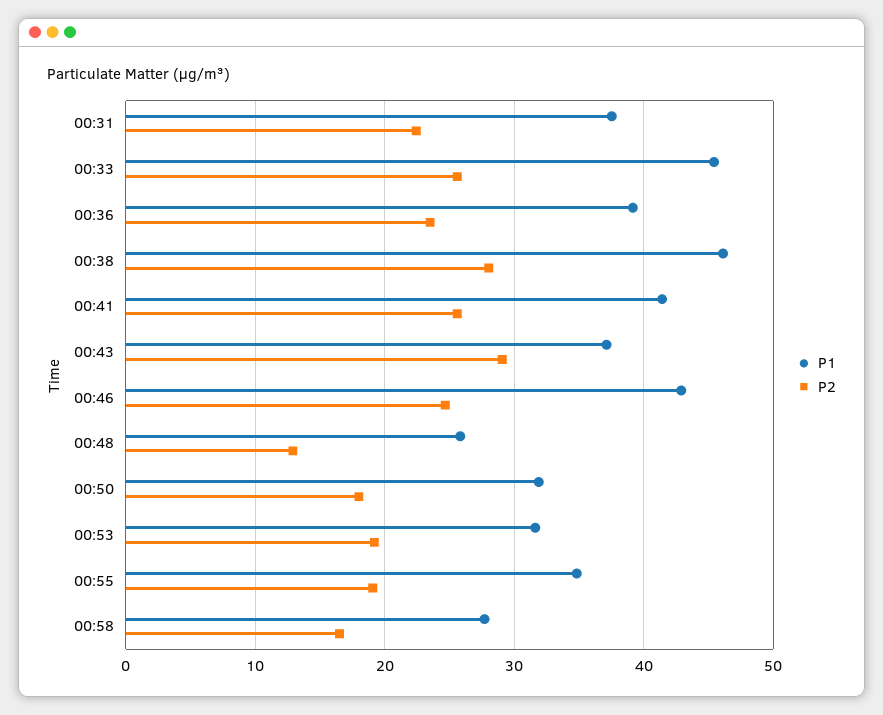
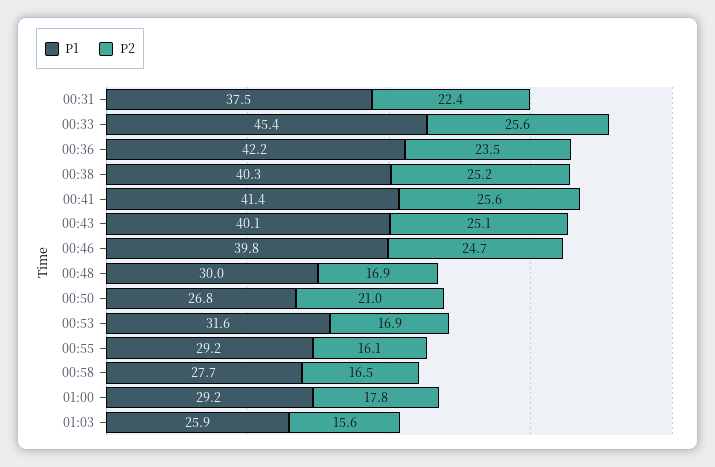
P1, 00:36: 39 -> 42.2
P1, 00:38: 46 -> 40.3
P2, 00:38: 28 -> 25.2
P1, 00:43: 37 -> 40.1
P2, 00:43: 29 -> 25.1
P1, 00:46: 43 -> 39.8
P1, 00:48: 26 -> 30
P2, 00:48: 13 -> 16.9
P1, 00:50: 32 -> 26.8
P2, 00:50: 18 -> 21
P2, 00:53: 19 -> 16.9
P1, 00:55: 35 -> 29.2
P2, 00:55: 19 -> 16.1
P1, 01:00: none -> 29.2
P2, 01:00: none -> 17.8
P1, 01:03: none -> 25.9
P2, 01:03: none -> 15.6

